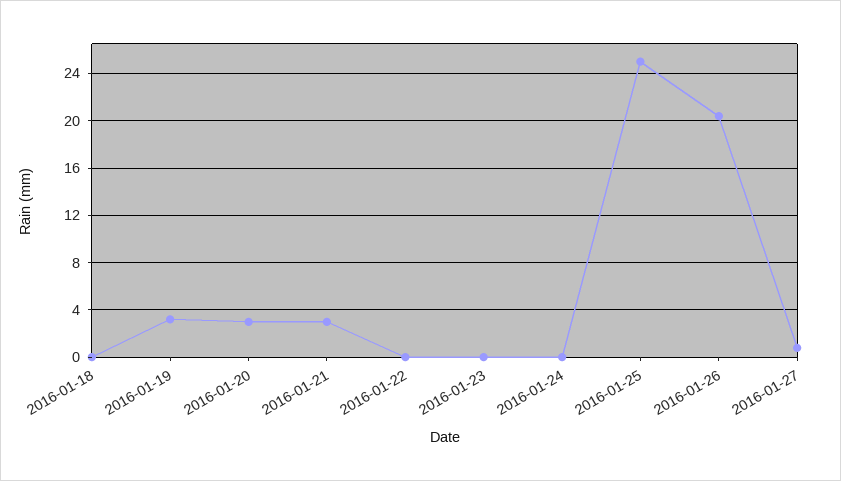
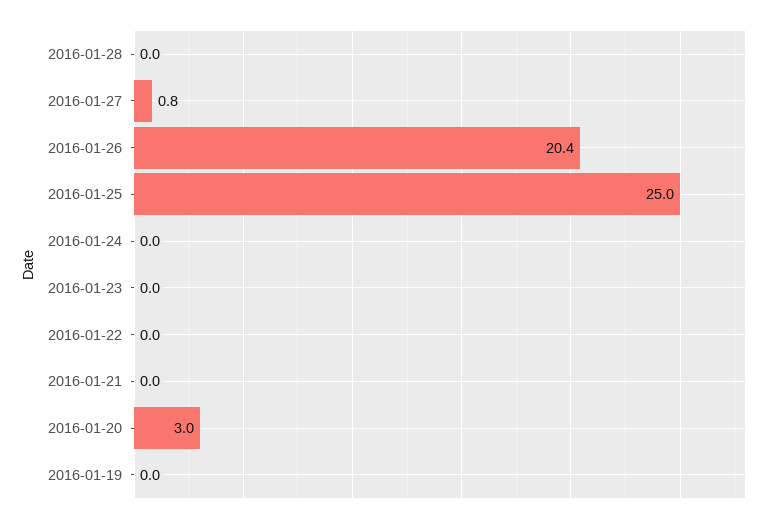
2016-01-18: 0 -> none
2016-01-19: 3 -> 0
2016-01-21: 3 -> 0
2016-01-28: none -> 0

